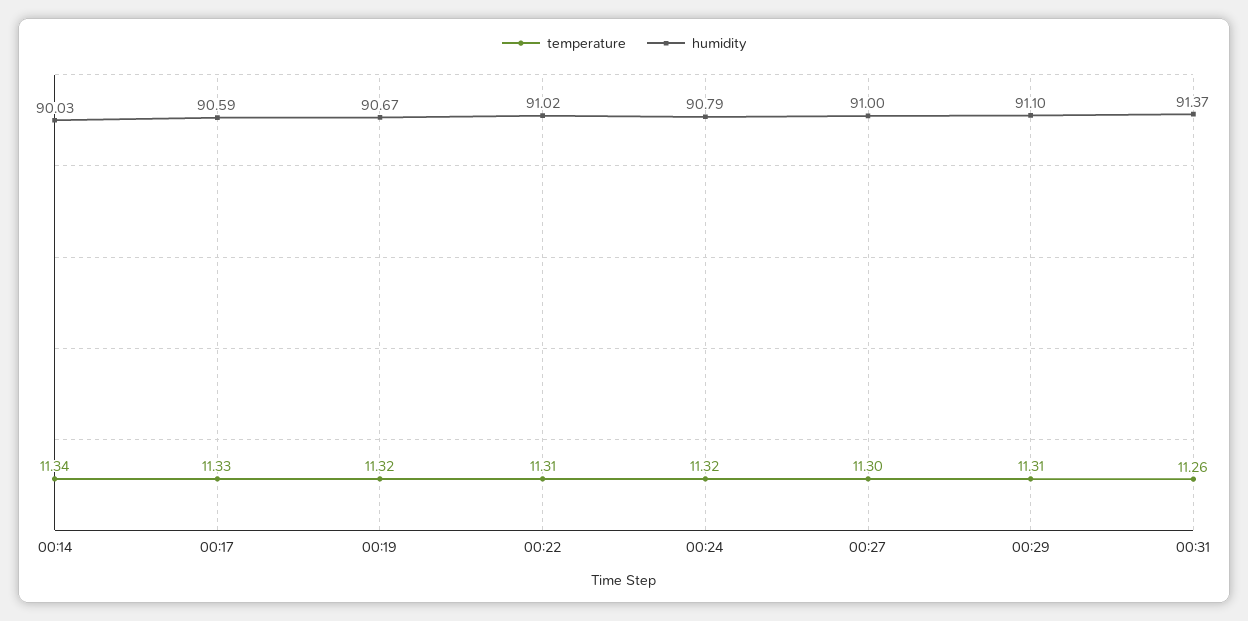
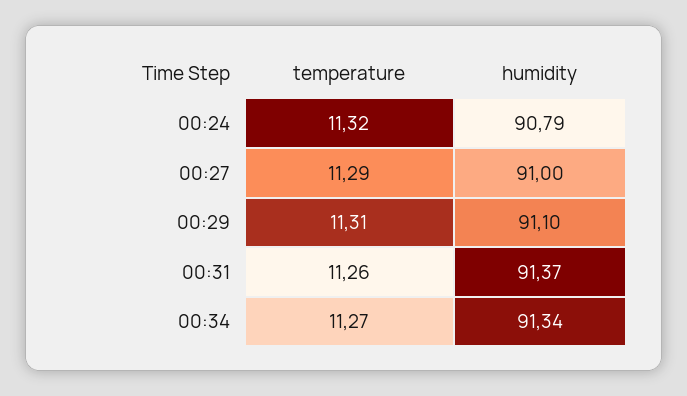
temperature, 00:14: 11.34 -> none
humidity, 00:14: 90.03 -> none
temperature, 00:17: 11.33 -> none
humidity, 00:17: 90.59 -> none
temperature, 00:19: 11.32 -> none
humidity, 00:19: 90.67 -> none
temperature, 00:22: 11.31 -> none
humidity, 00:22: 91.02 -> none
temperature, 00:27: 11.3 -> 11.29
temperature, 00:34: none -> 11.27
humidity, 00:34: none -> 91.34

